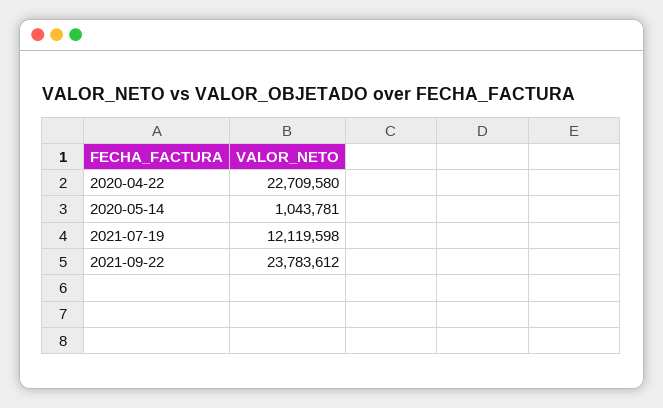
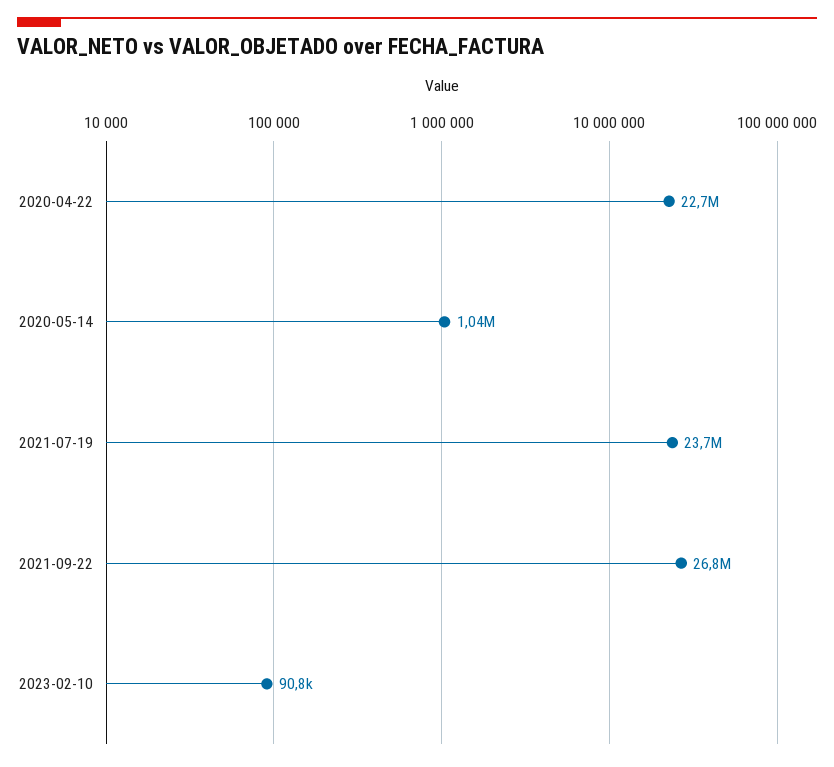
2021-07-19: 12119598 -> 23700000
2021-09-22: 23783612 -> 26800000
2023-02-10: none -> 90800

